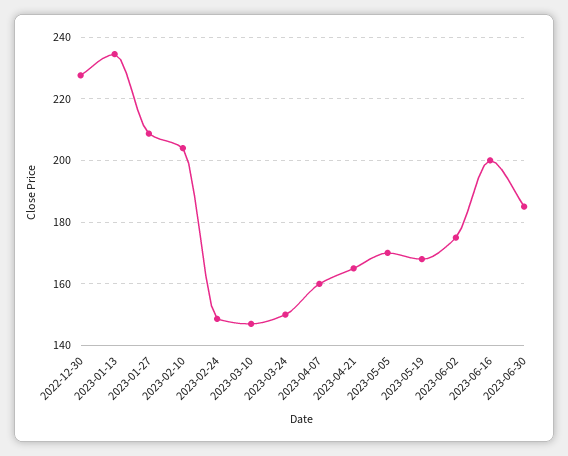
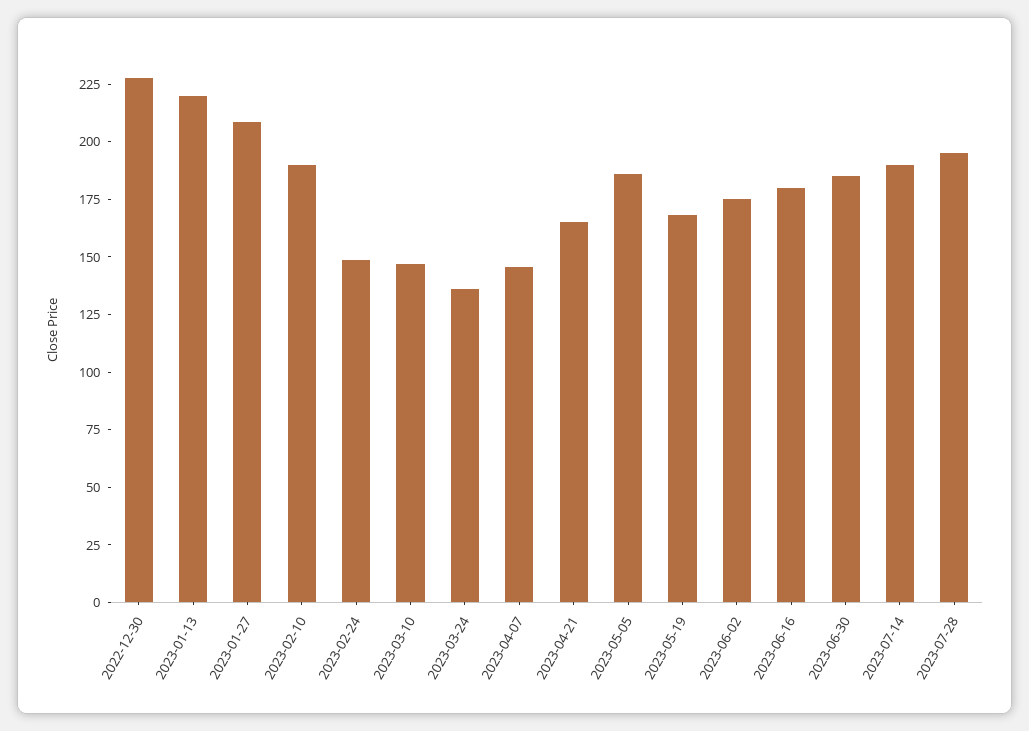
2023-01-13: 234 -> 220
2023-02-10: 204 -> 190
2023-03-24: 150 -> 135
2023-04-07: 160 -> 145
2023-05-05: 170 -> 185
2023-06-16: 200 -> 180
2023-07-14: none -> 190
2023-07-28: none -> 195

